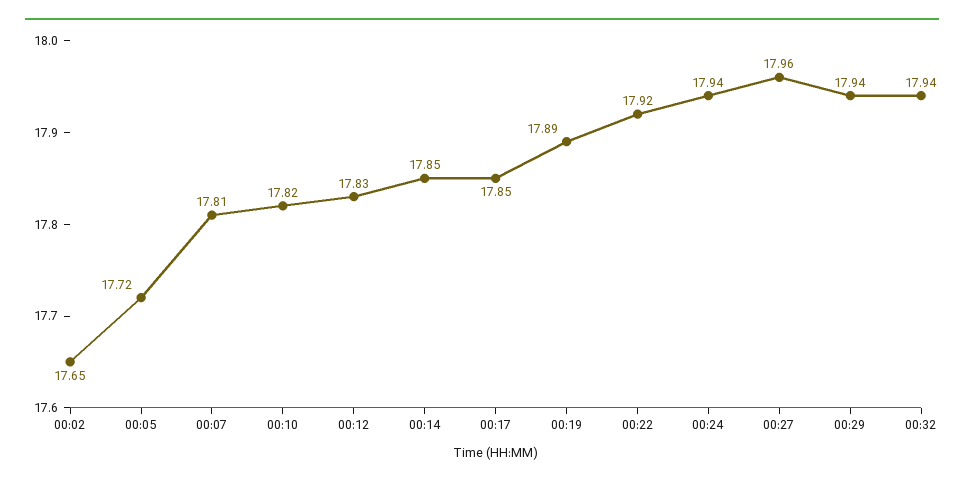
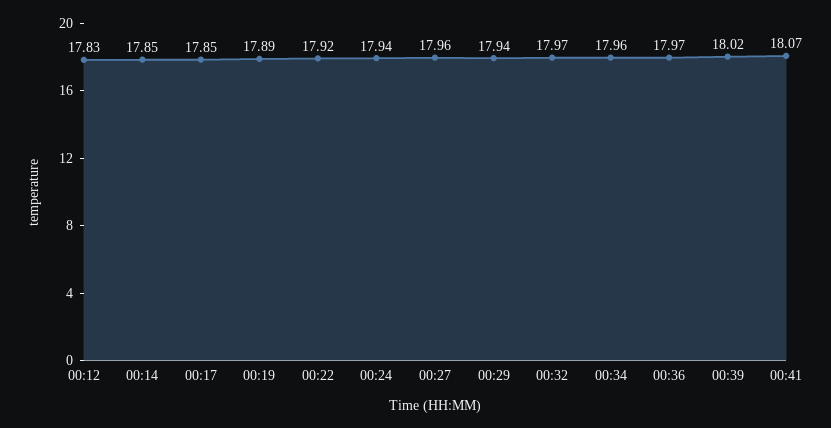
00:02: 17.65 -> none
00:05: 17.72 -> none
00:07: 17.81 -> none
00:10: 17.82 -> none
00:32: 17.94 -> 17.97
00:34: none -> 17.96
00:36: none -> 17.97
00:39: none -> 18.02
00:41: none -> 18.07

